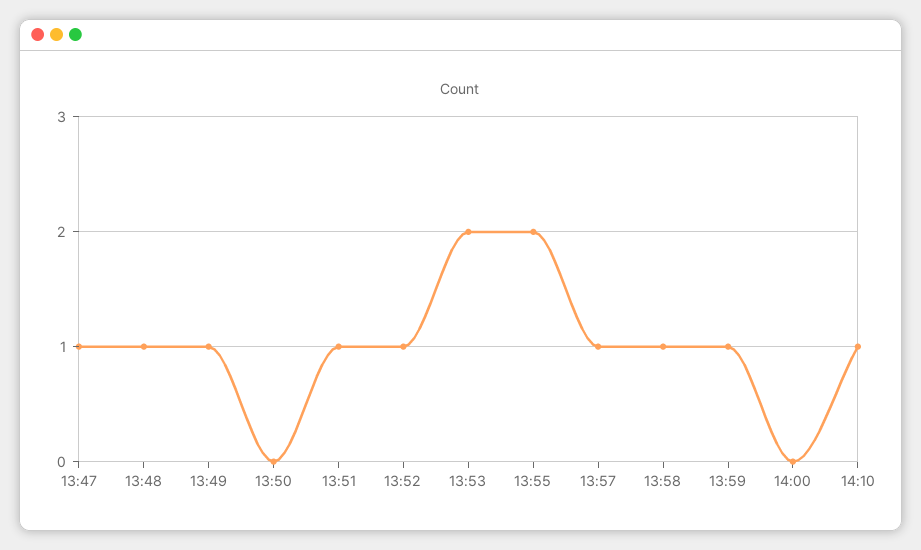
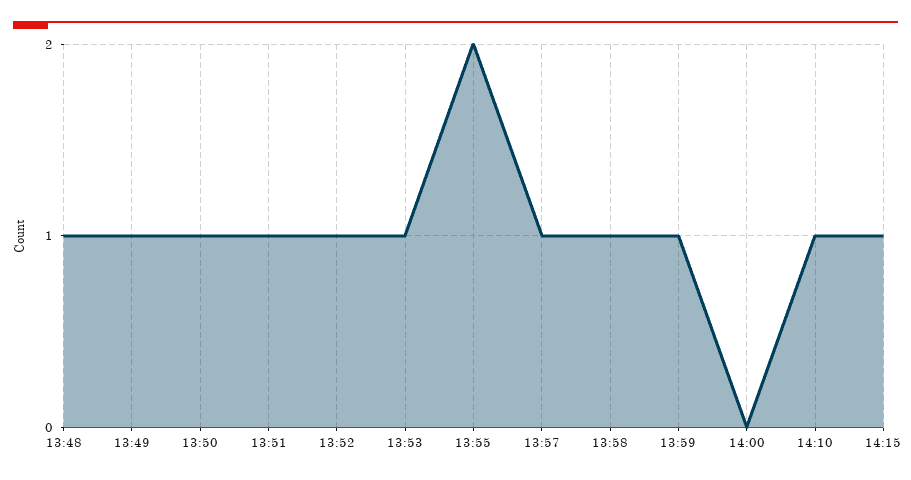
13:47: 1 -> none
13:50: 0 -> 1
13:53: 2 -> 1
14:15: none -> 1

